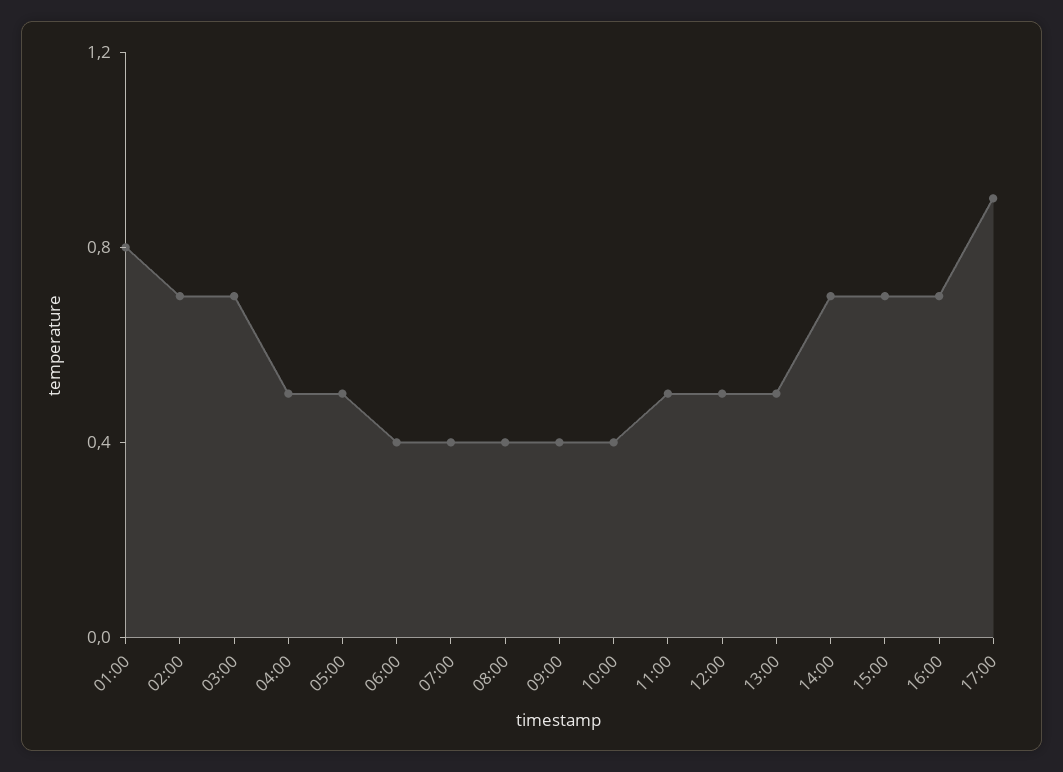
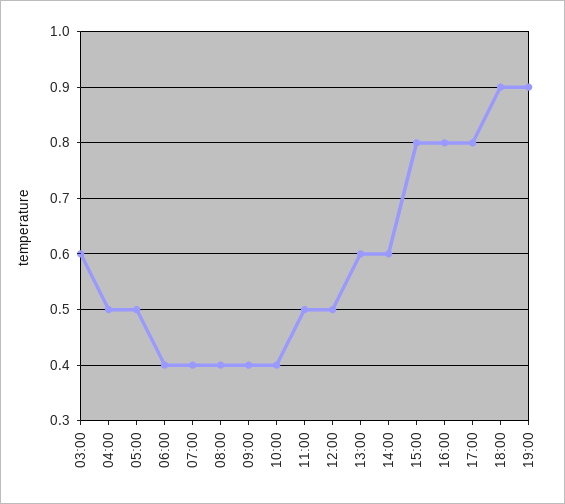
01:00: 0.8 -> none
02:00: 0.7 -> none
03:00: 0.7 -> 0.6
13:00: 0.5 -> 0.6
14:00: 0.7 -> 0.6
15:00: 0.7 -> 0.8
16:00: 0.7 -> 0.8
17:00: 0.9 -> 0.8
18:00: none -> 0.9
19:00: none -> 0.9

